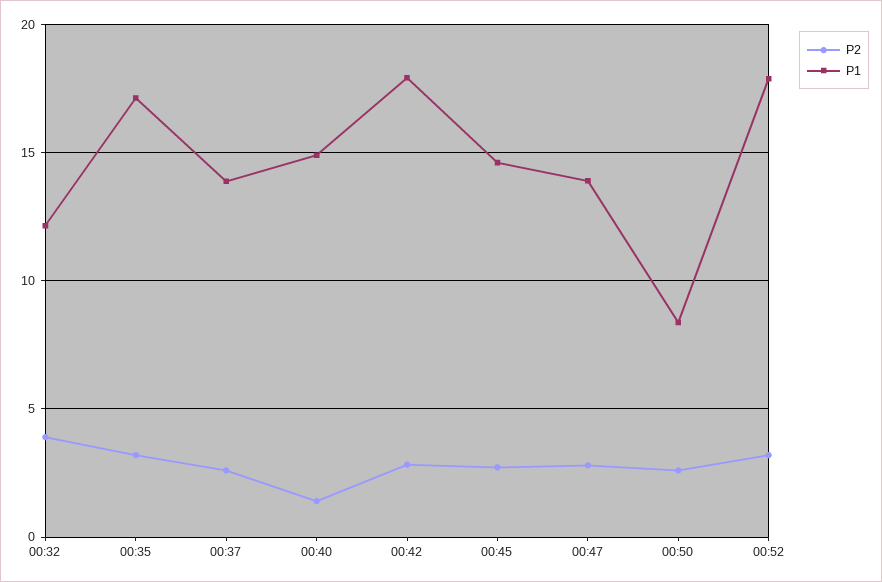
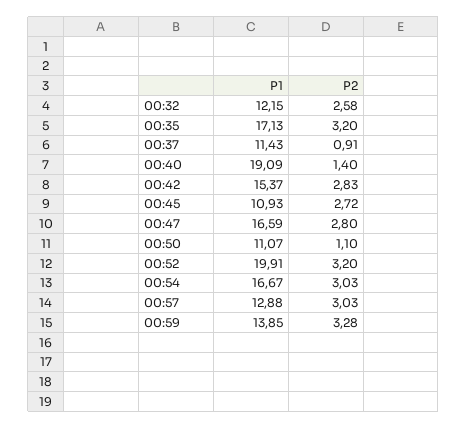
P2, 00:32: 4 -> 2.58
P2, 00:37: 2.5 -> 0.91
P1, 00:37: 14 -> 11.43
P1, 00:40: 15 -> 19.09
P1, 00:42: 18 -> 15.37
P1, 00:45: 14.5 -> 10.93
P1, 00:47: 14 -> 16.59
P2, 00:50: 2.5 -> 1.1
P1, 00:50: 8.5 -> 11.07
P1, 00:52: 18 -> 19.91
P1, 00:54: none -> 16.67
P2, 00:54: none -> 3.03
P1, 00:57: none -> 12.88
P2, 00:57: none -> 3.03
P1, 00:59: none -> 13.85
P2, 00:59: none -> 3.28

